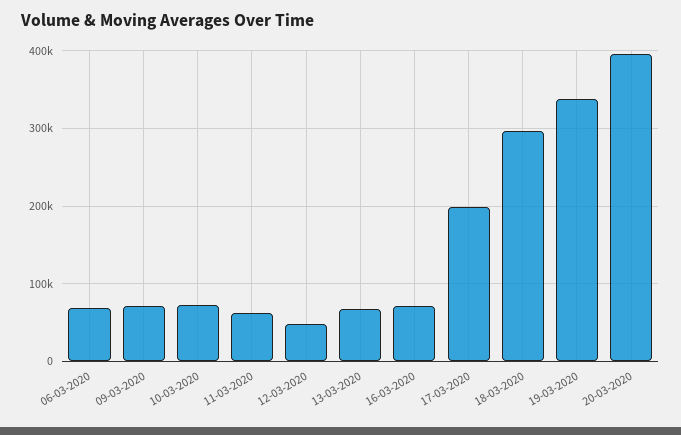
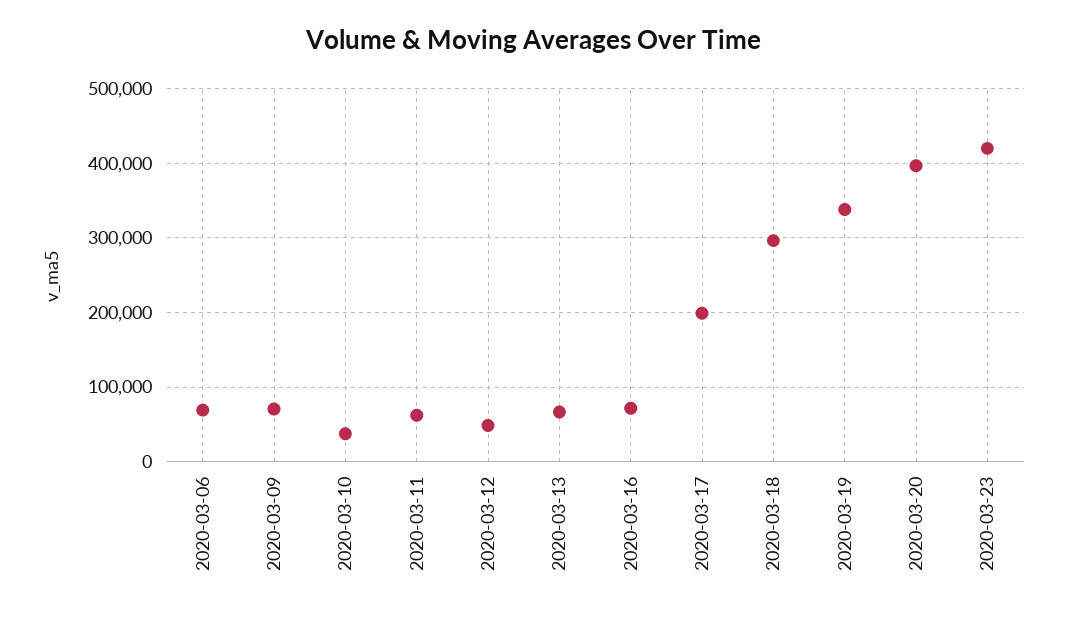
10-03-2020: 70000 -> 40000
2020-03-23: none -> 420000

